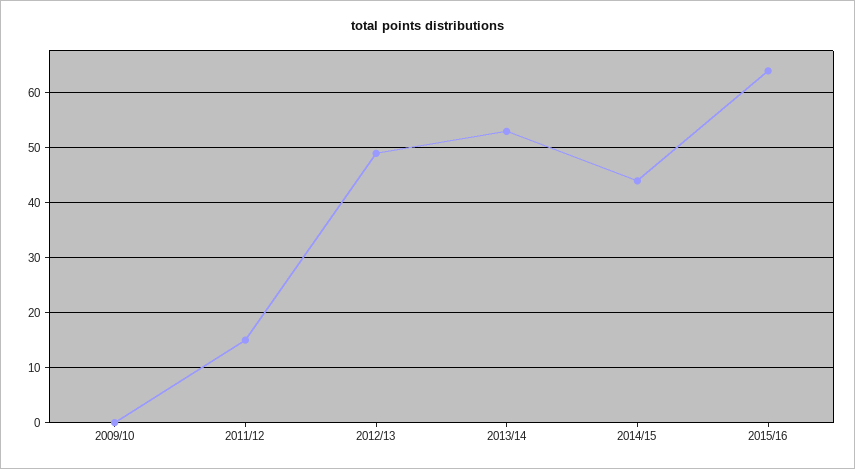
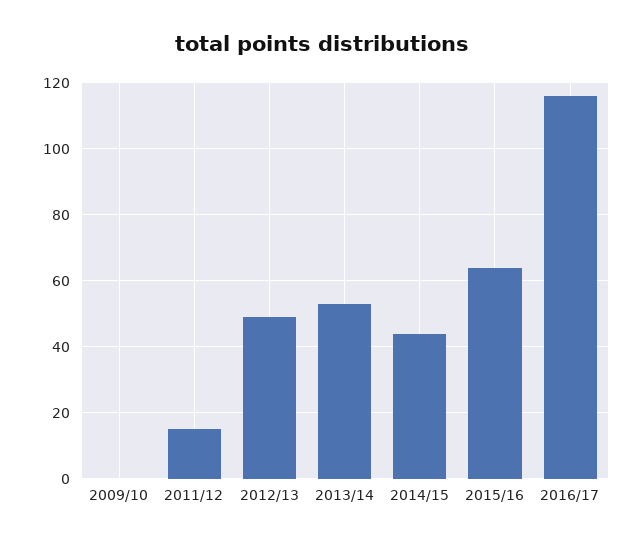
2016/17: none -> 115

